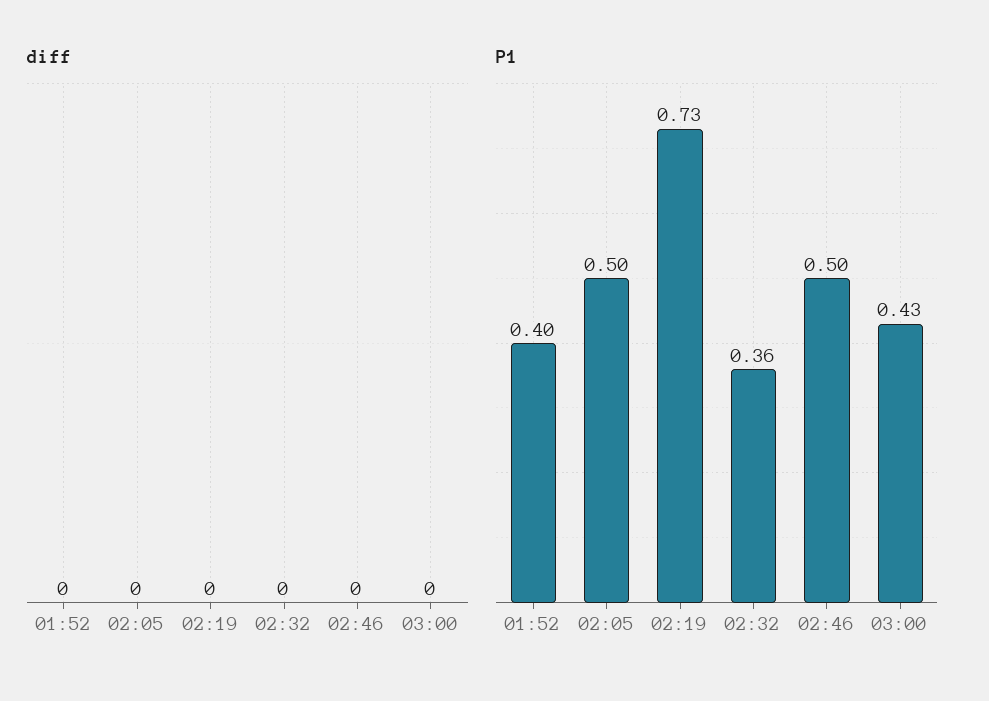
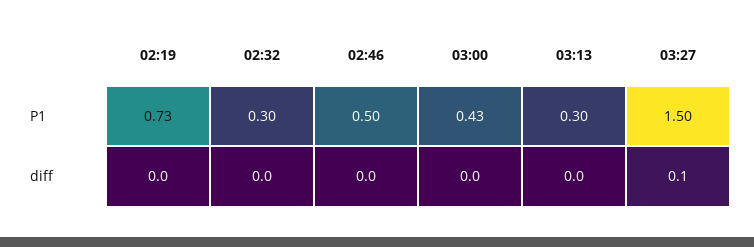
diff, 01:52: 0 -> none
diff, 02:05: 0 -> none
P1, 01:52: 0.4 -> none
P1, 02:05: 0.5 -> none
P1, 02:32: 0.36 -> 0.3
P1, 03:13: none -> 0.3
P1, 03:27: none -> 1.5
diff, 03:13: none -> 0
diff, 03:27: none -> 0.1

